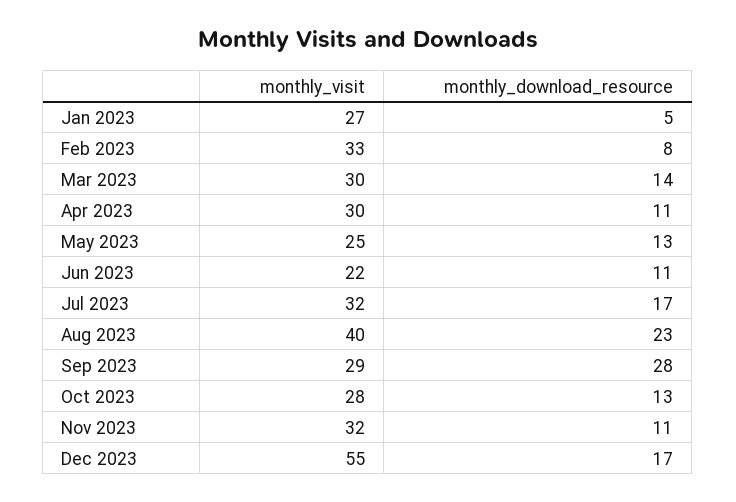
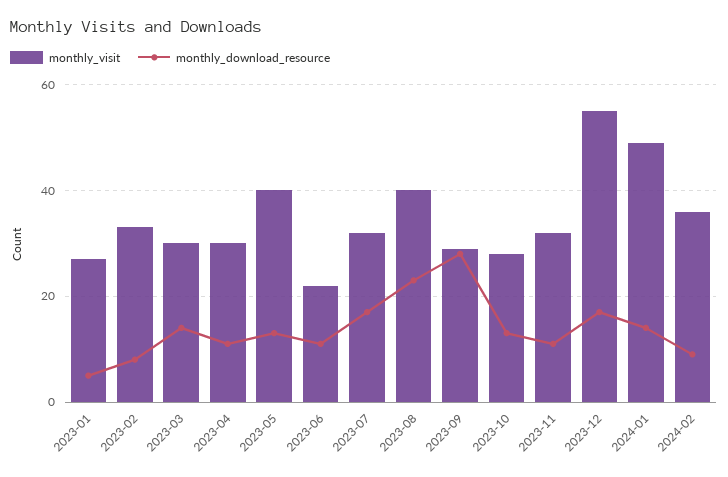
monthly_visit, May 2023: 25 -> 40
monthly_visit, 2024-01: none -> 50
monthly_download_resource, 2024-01: none -> 15
monthly_visit, 2024-02: none -> 35
monthly_download_resource, 2024-02: none -> 10

